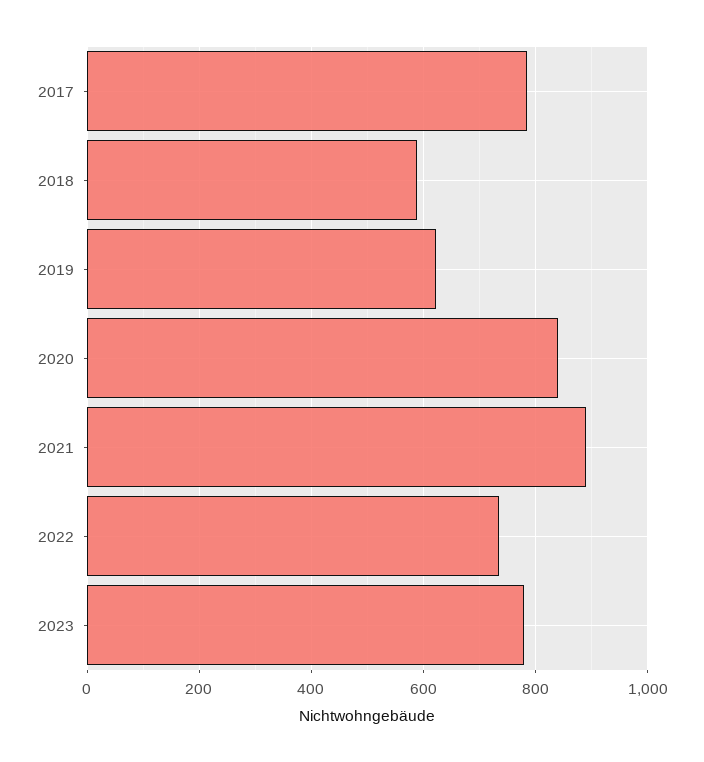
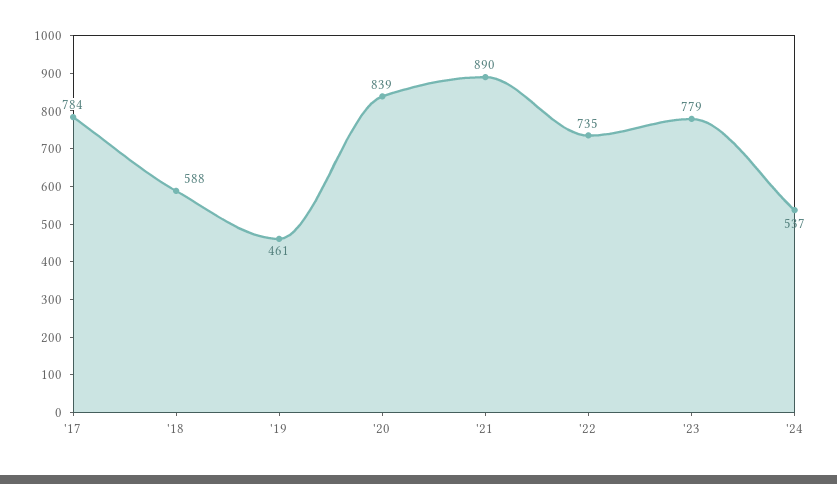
2019: 620 -> 461
'24: none -> 537

